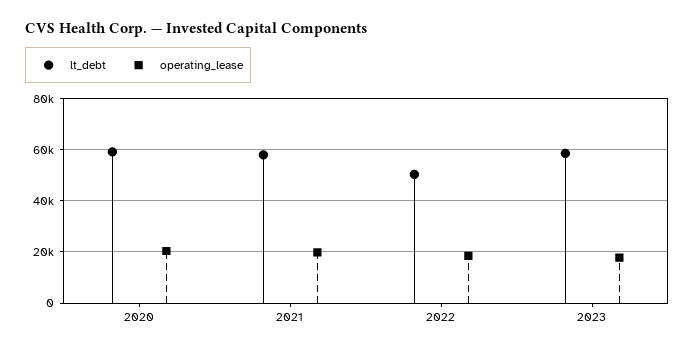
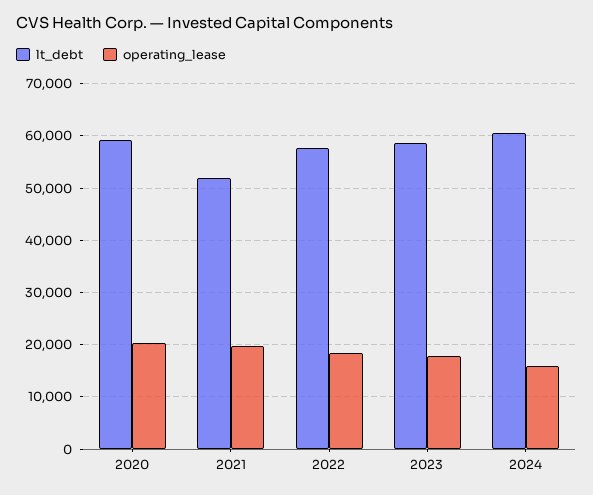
lt_debt, 2021: 57500 -> 52000
lt_debt, 2022: 50000 -> 58000
lt_debt, 2024: none -> 60000
operating_lease, 2024: none -> 16000

